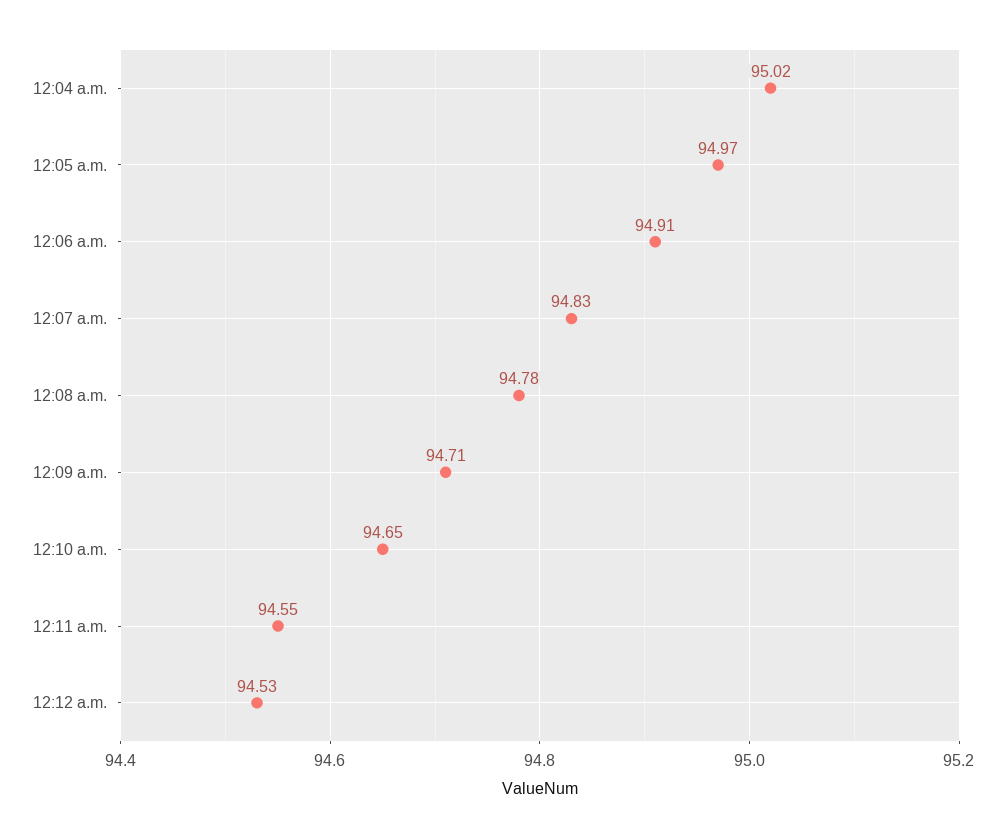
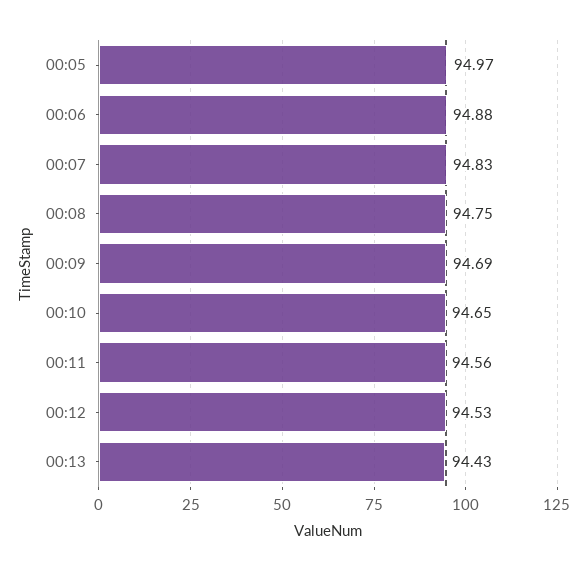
12:04 a.m.: 95.02 -> none
12:06 a.m.: 94.91 -> 94.88
12:08 a.m.: 94.78 -> 94.75
12:09 a.m.: 94.71 -> 94.69
12:11 a.m.: 94.55 -> 94.56
00:13: none -> 94.43

